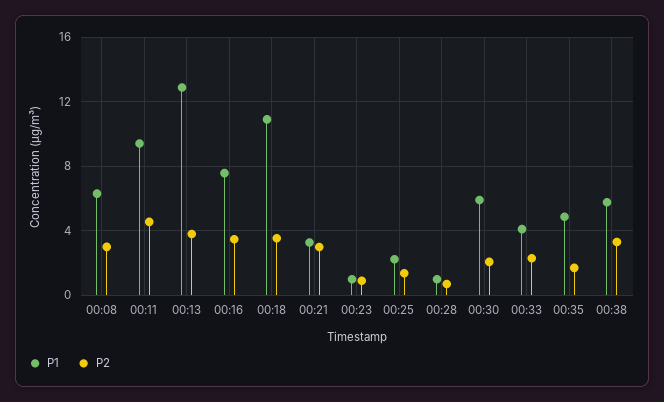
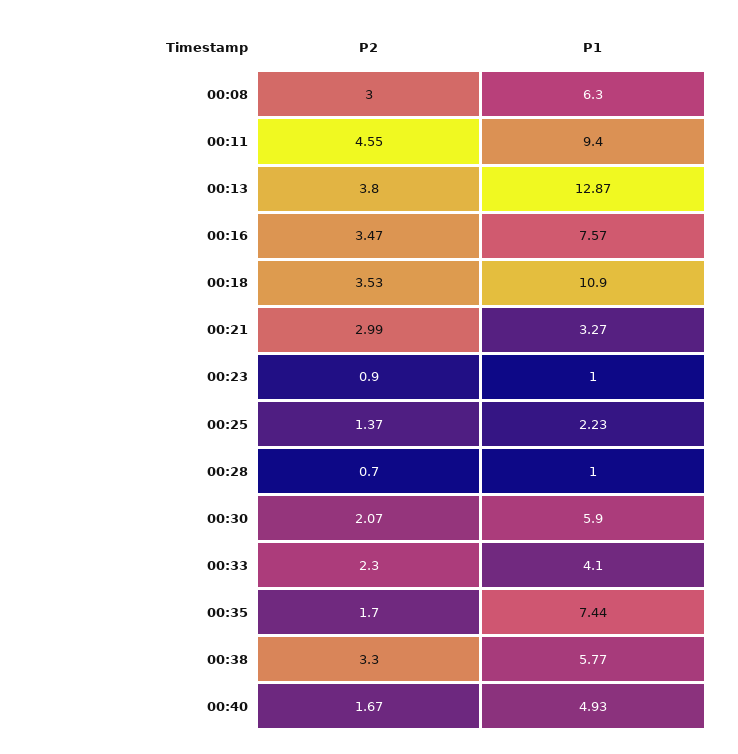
P1, 00:35: 5 -> 7.44
P2, 00:40: none -> 1.67
P1, 00:40: none -> 4.93

